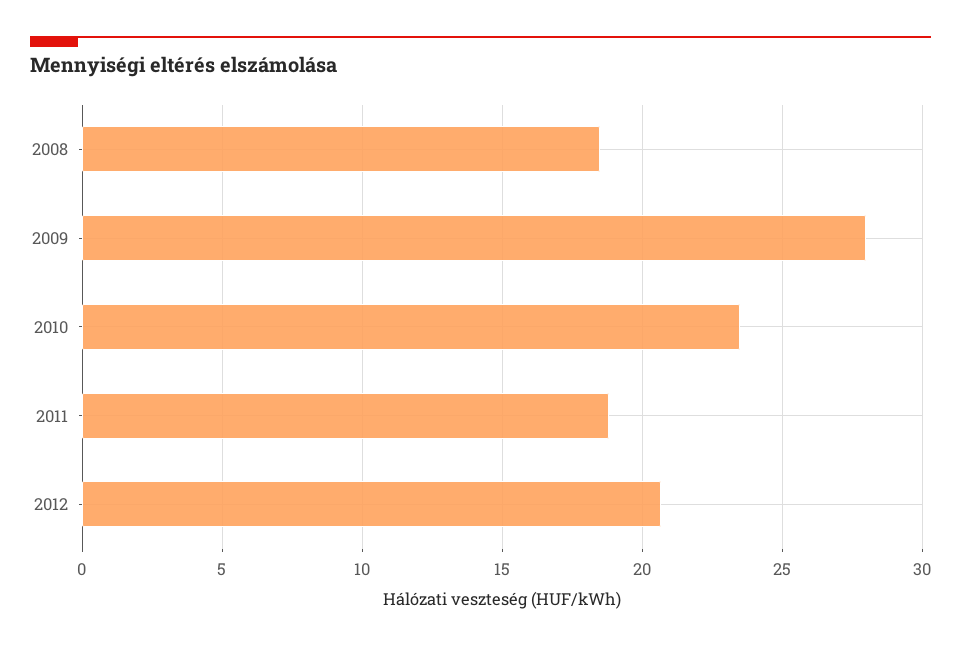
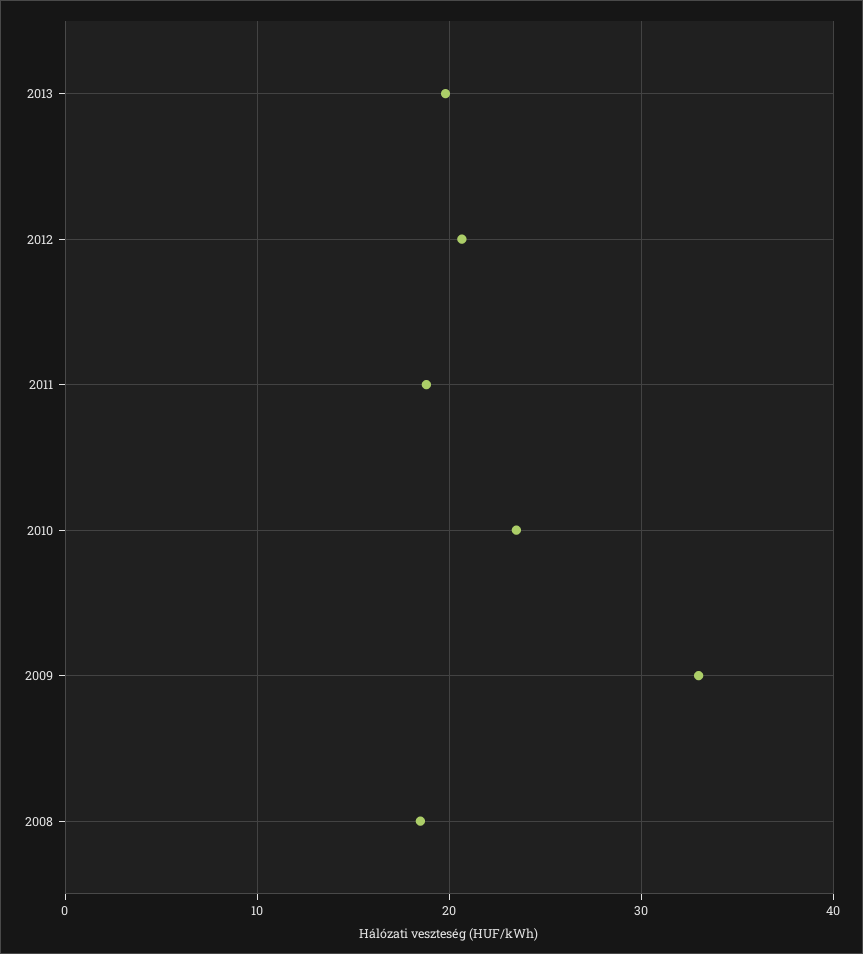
2009: 28 -> 33
2013: none -> 20

